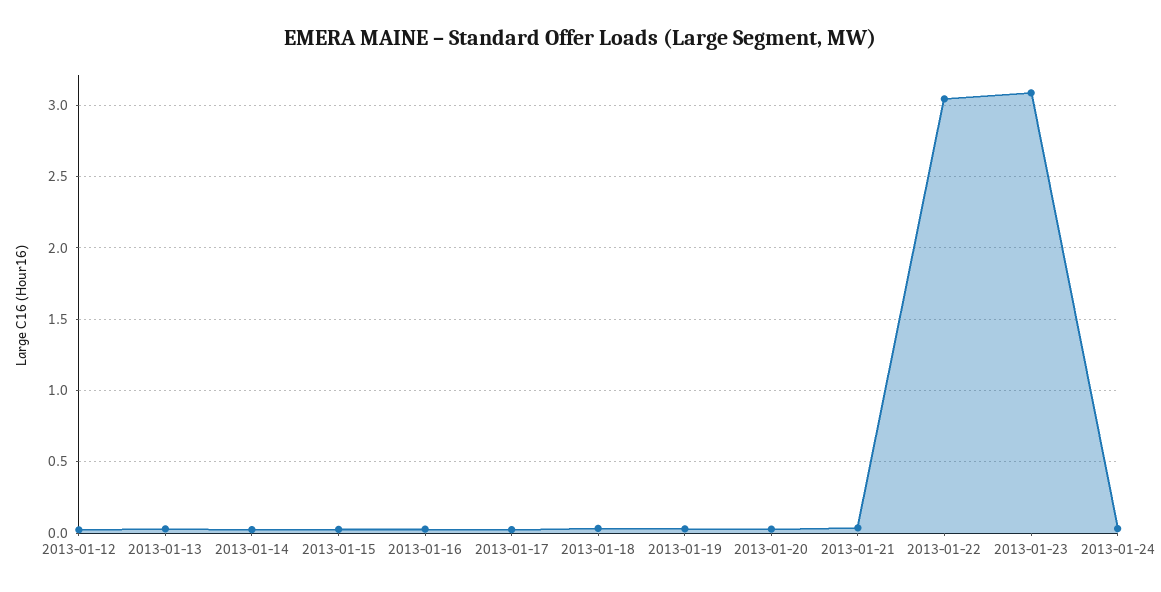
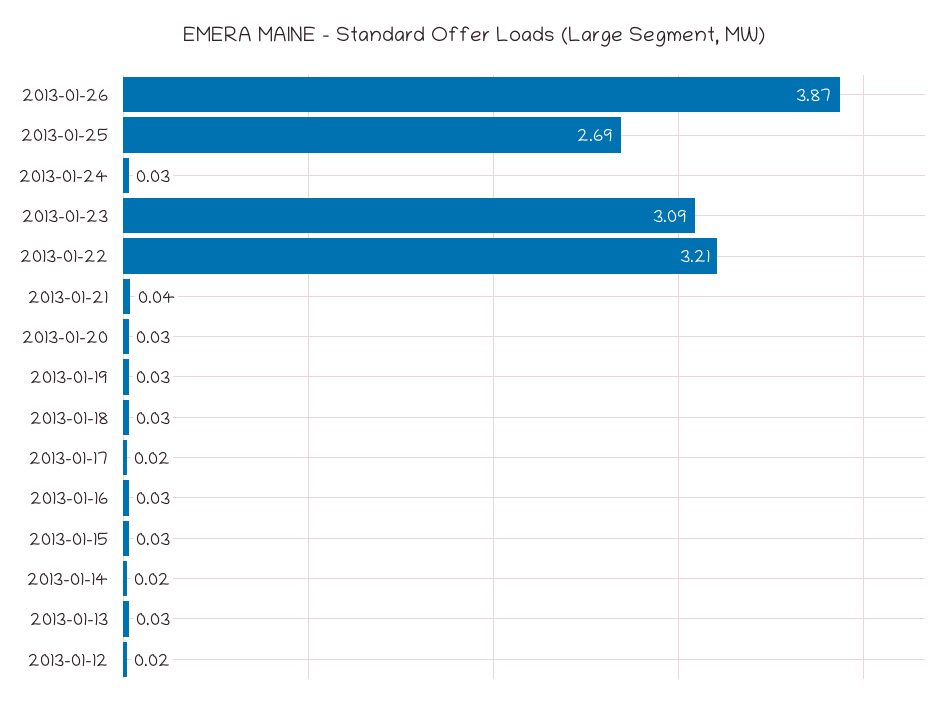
2013-01-22: 3.05 -> 3.21
2013-01-26: none -> 3.87
2013-01-25: none -> 2.69

